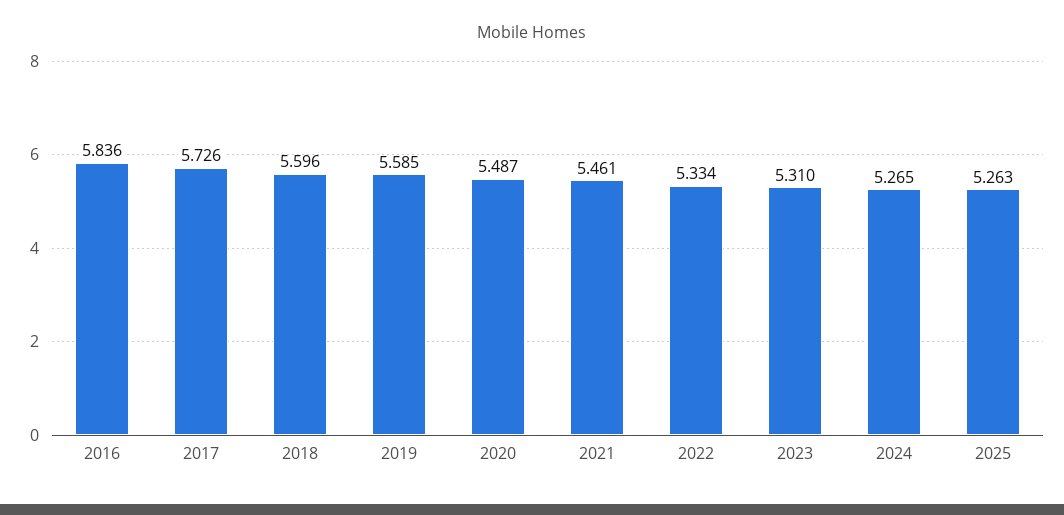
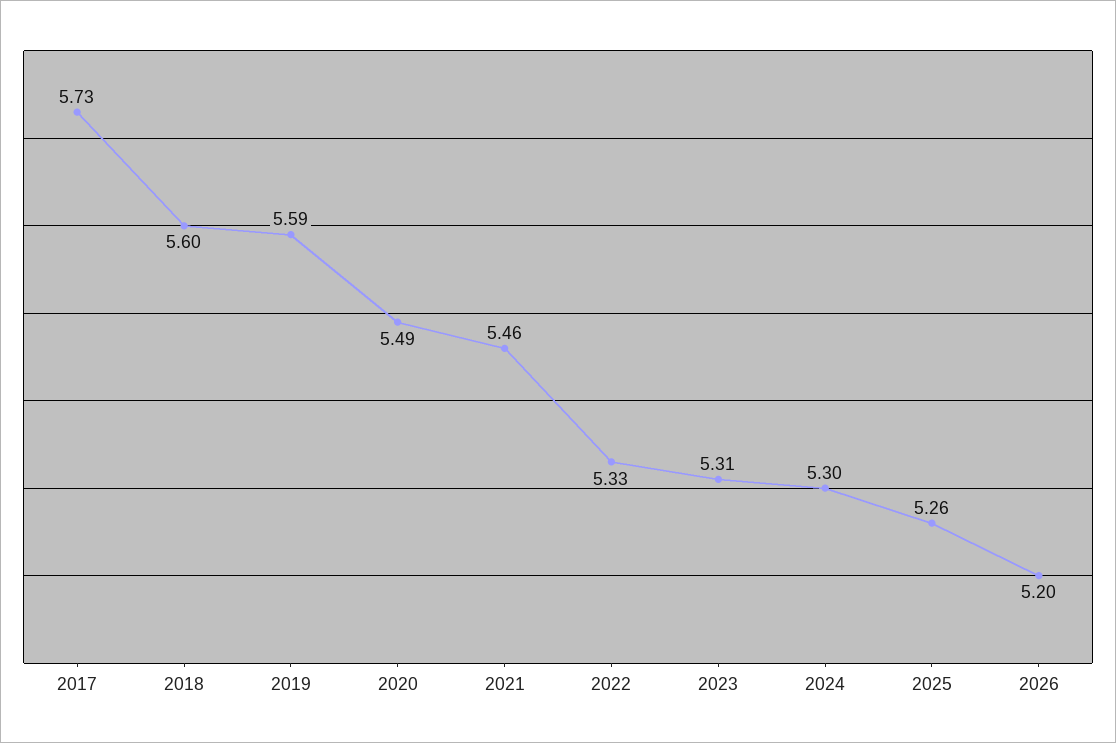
2016: 5.836 -> none
2024: 5.265 -> 5.3
2026: none -> 5.2

